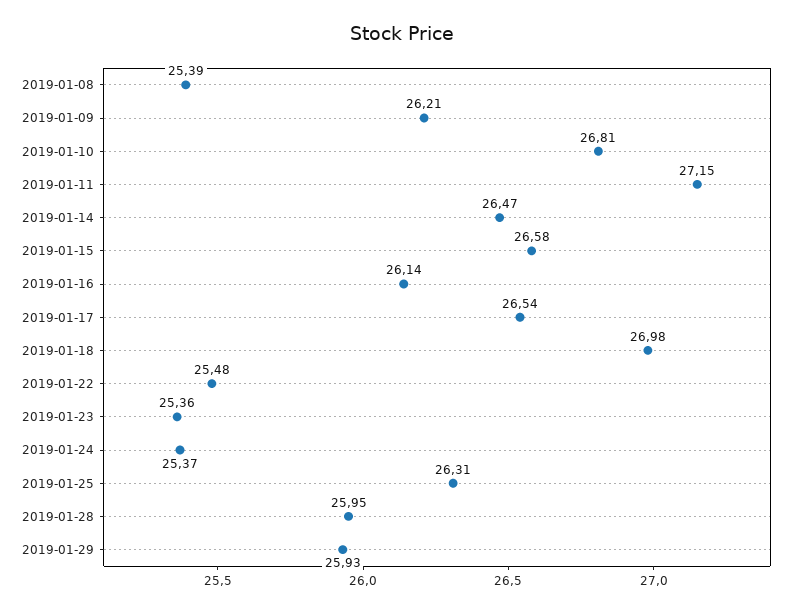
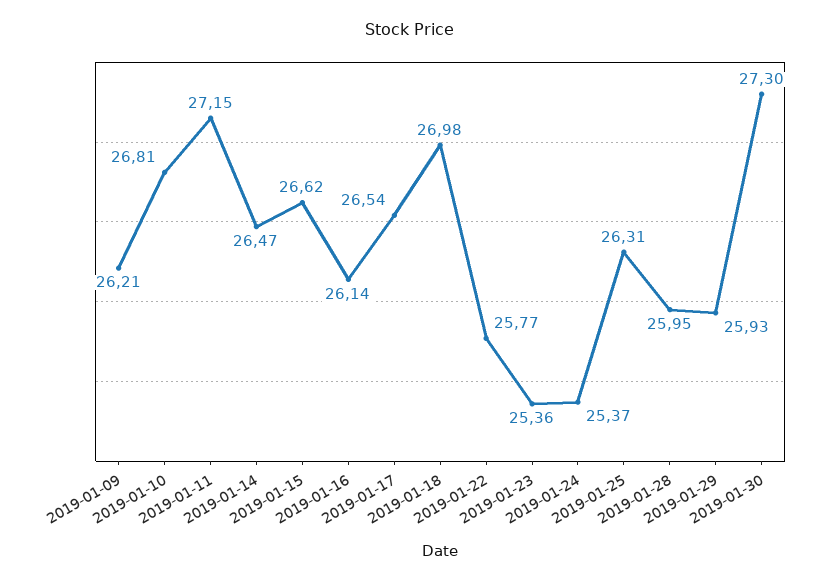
2019-01-08: 25.39 -> none
2019-01-15: 26.58 -> 26.62
2019-01-22: 25.48 -> 25.77
2019-01-30: none -> 27.3

